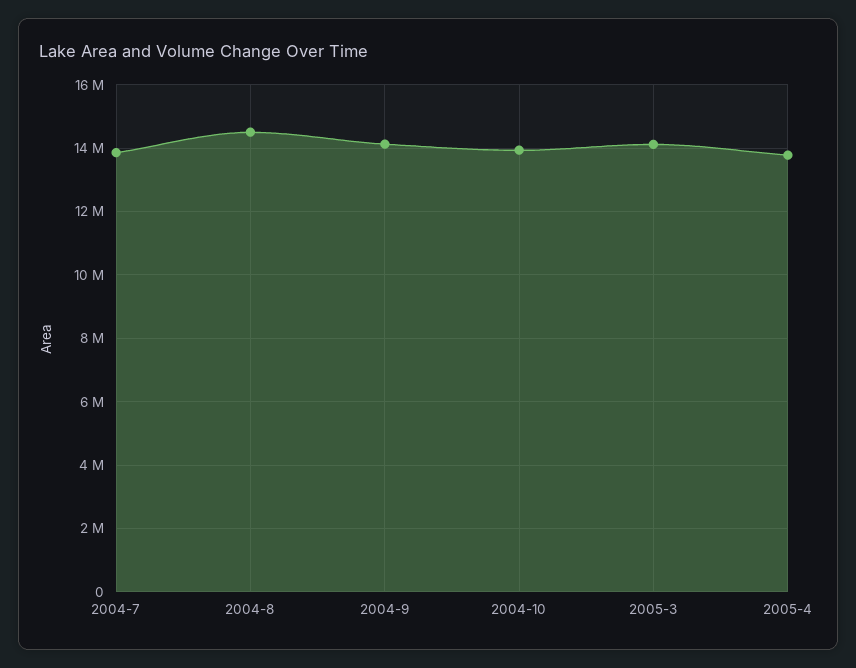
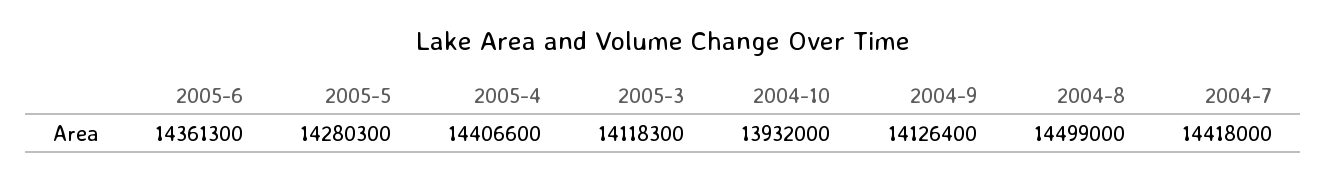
2004-7: 13800000 -> 14418000
2005-4: 13800000 -> 14406600
2005-6: none -> 14361300
2005-5: none -> 14280300

